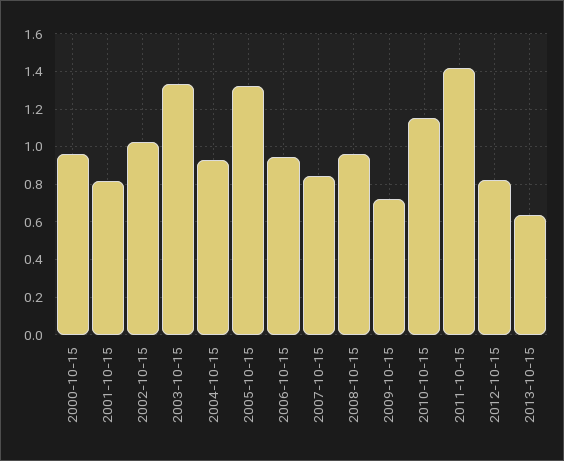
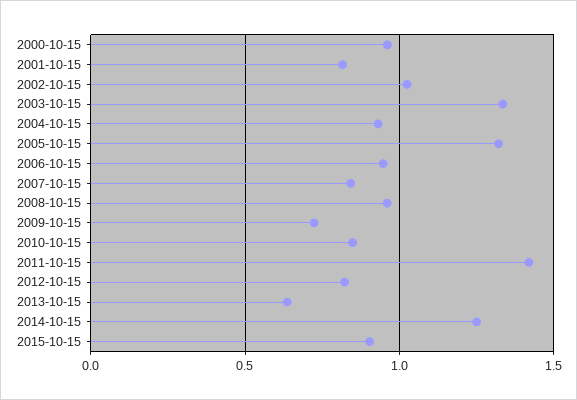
2010-10-15: 1.15 -> 0.85
2014-10-15: none -> 1.25
2015-10-15: none -> 0.9

